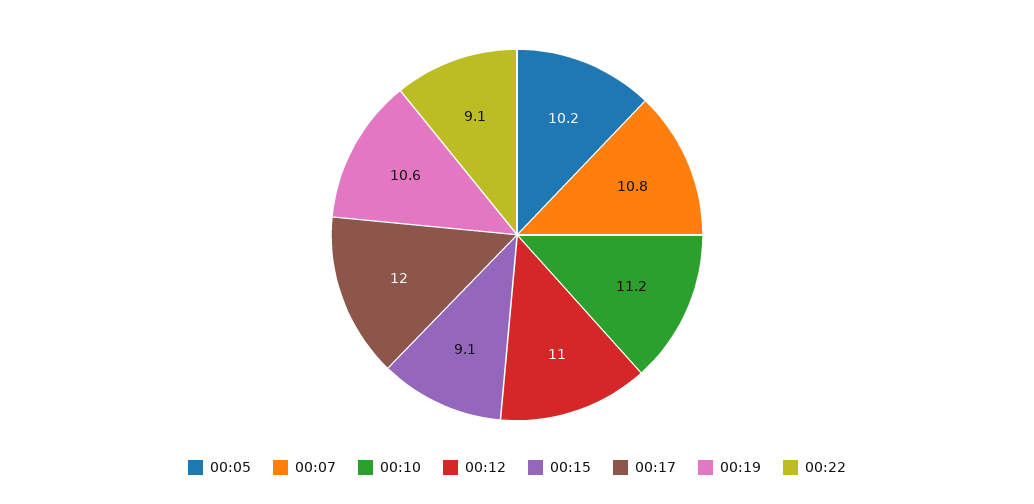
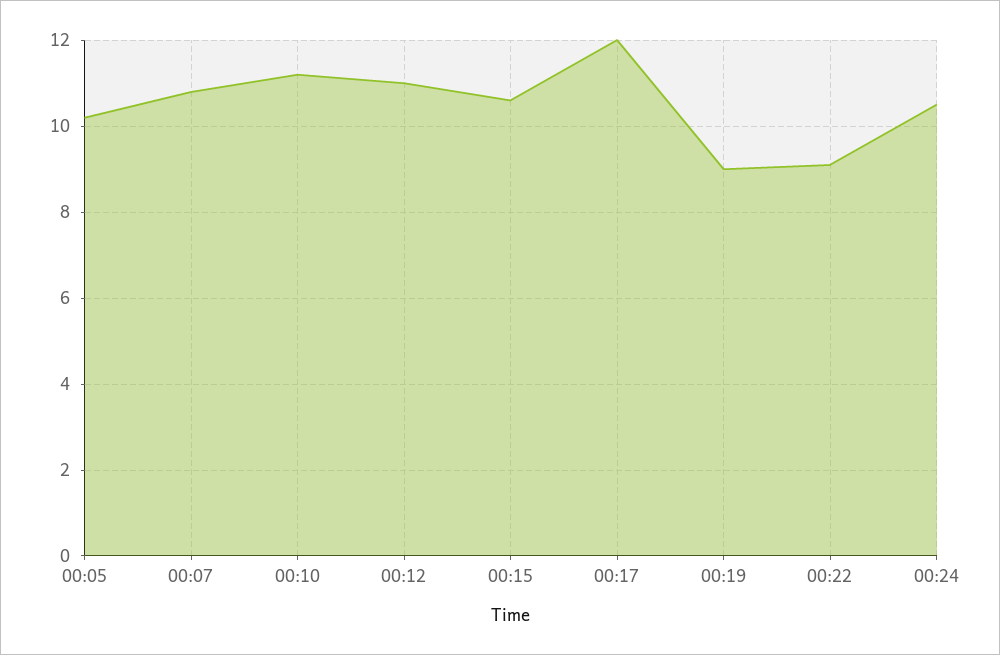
00:15: 9.1 -> 10.5
00:19: 10.6 -> 9
00:24: none -> 10.5

